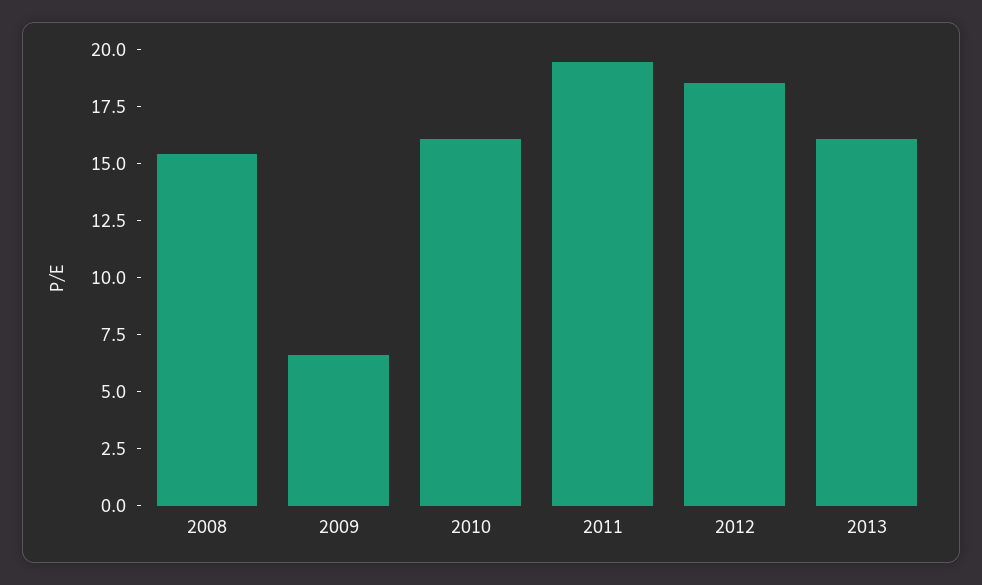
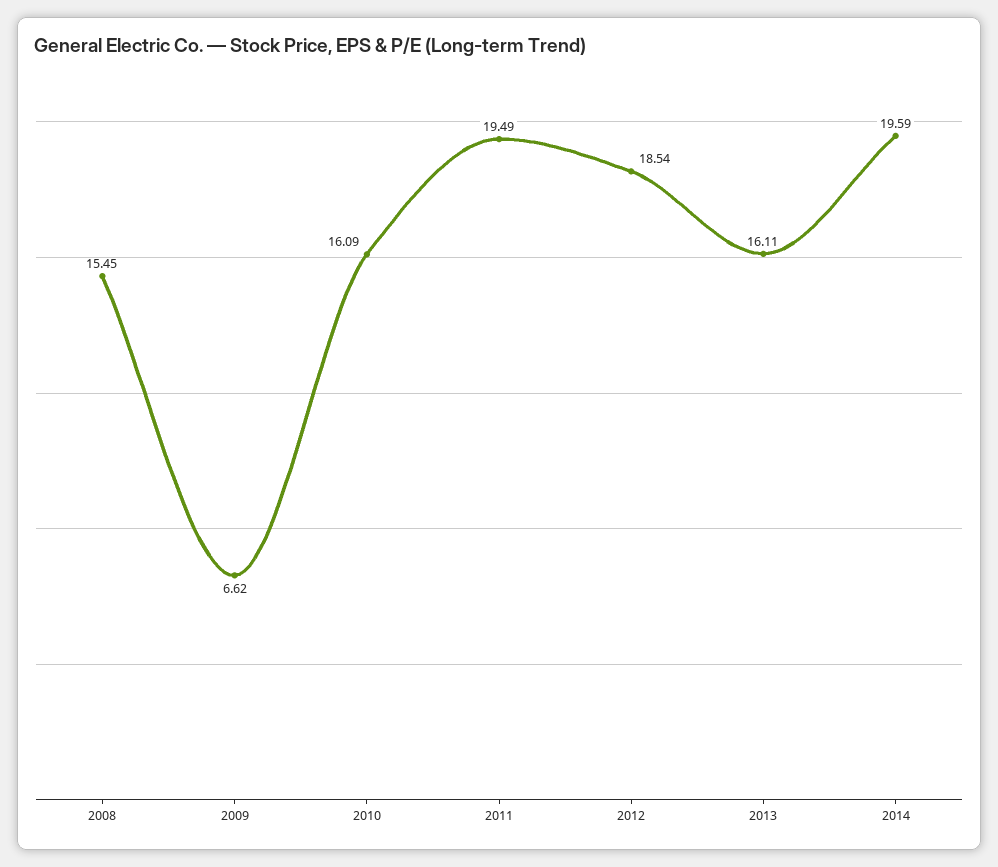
2014: none -> 19.59

